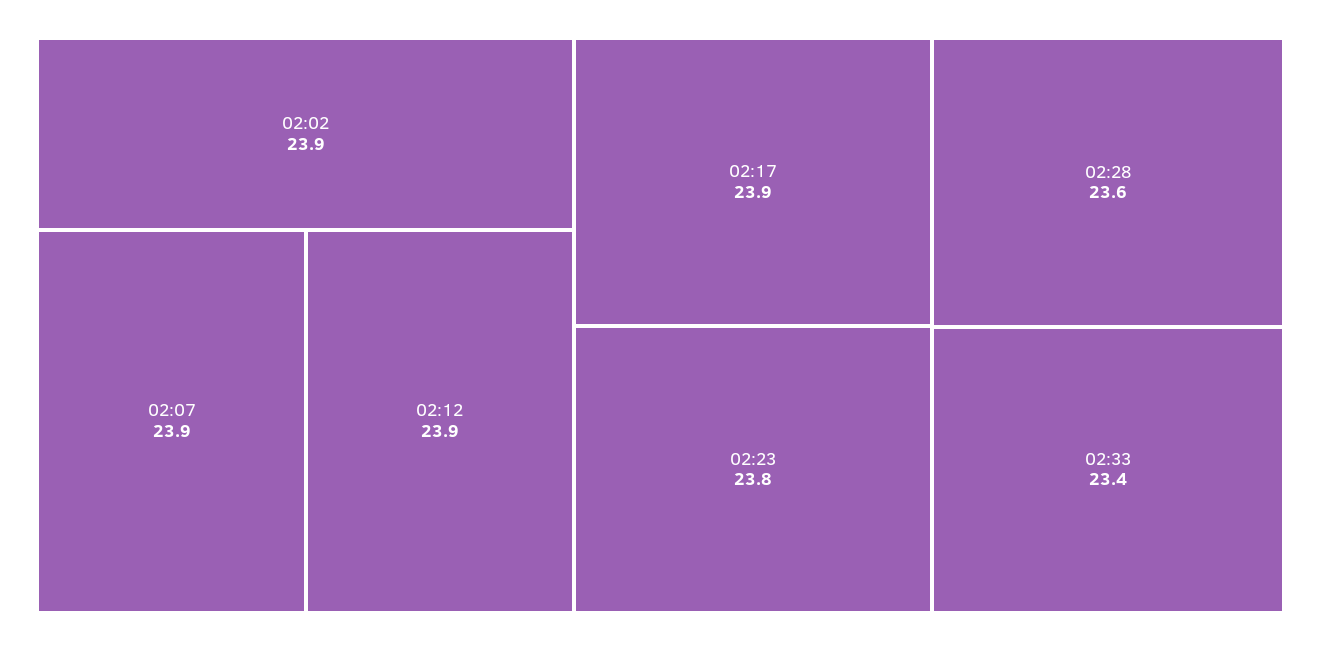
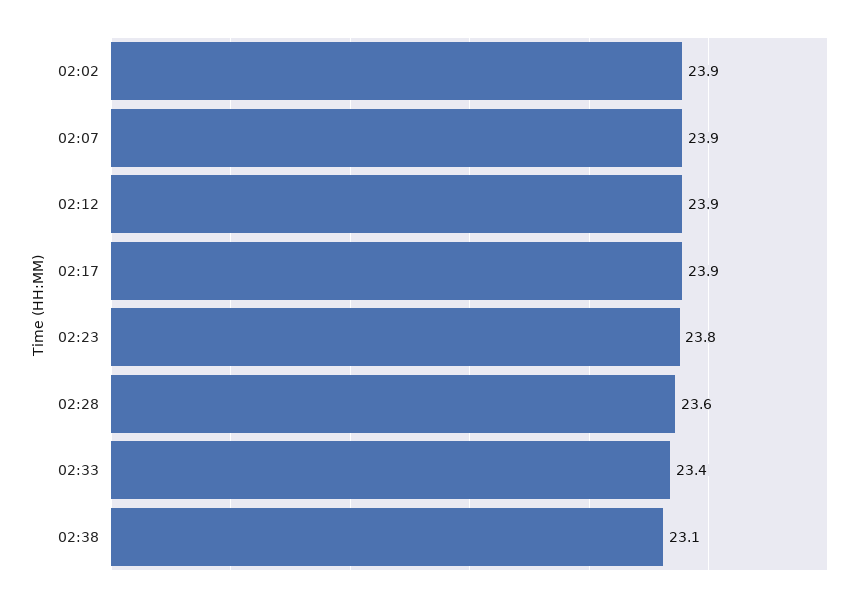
02:38: none -> 23.1

